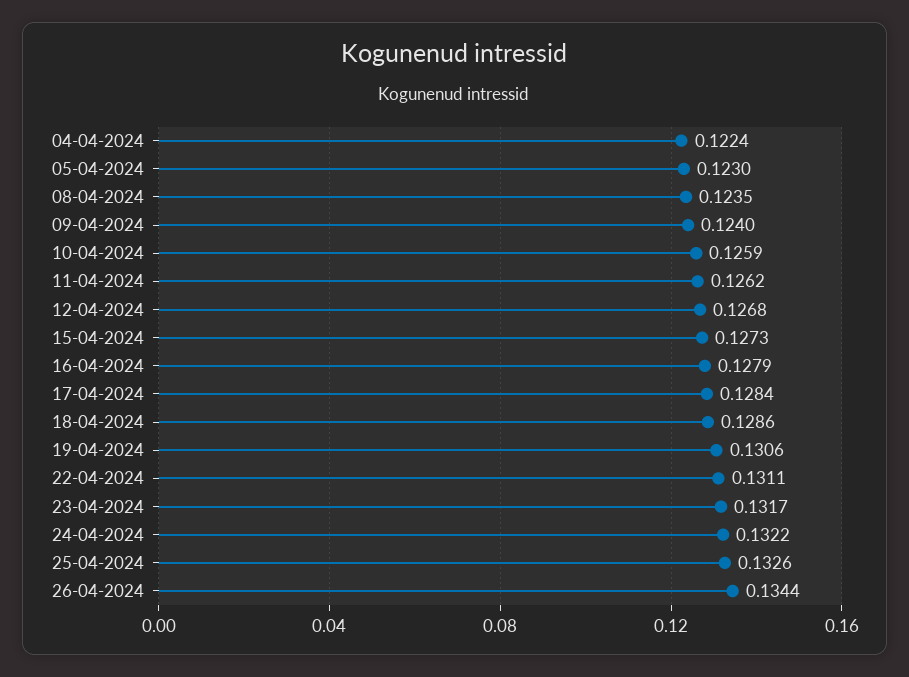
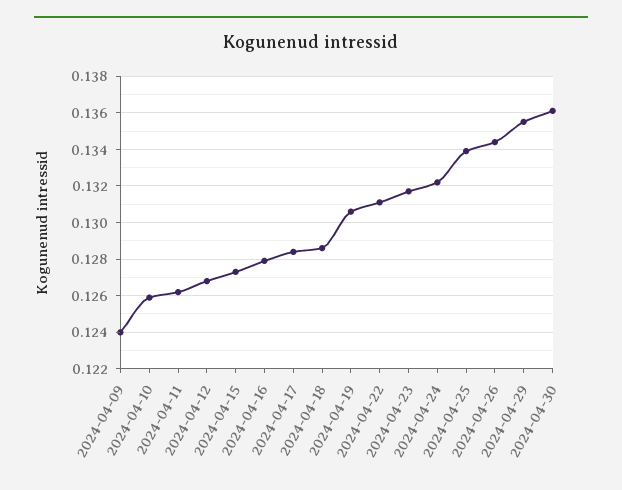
04-04-2024: 0.1224 -> none
05-04-2024: 0.123 -> none
08-04-2024: 0.1235 -> none
25-04-2024: 0.1326 -> 0.134
2024-04-29: none -> 0.1355
2024-04-30: none -> 0.136

